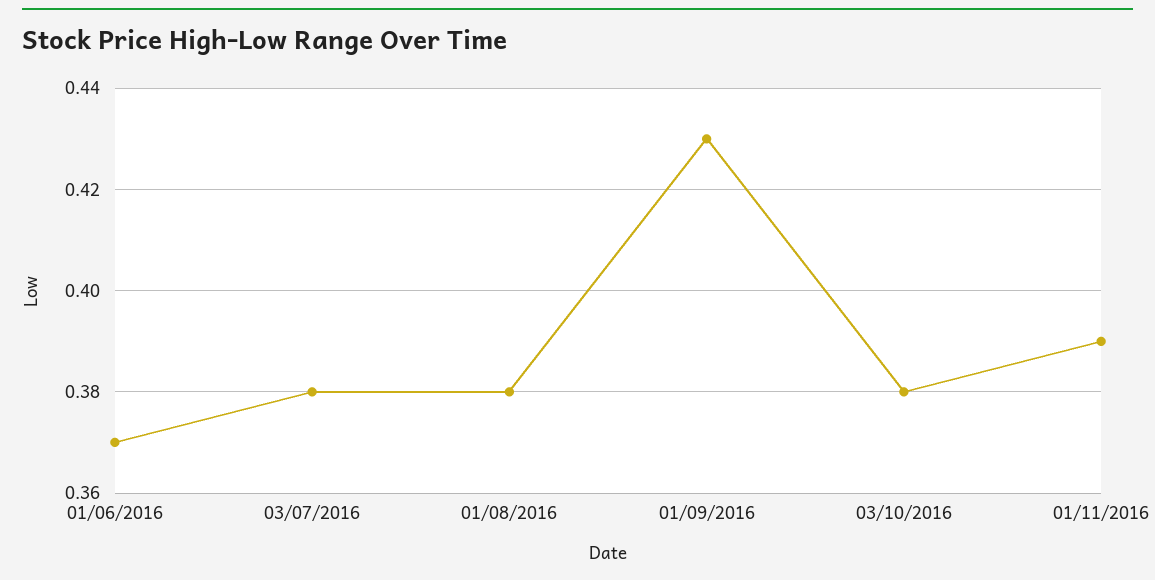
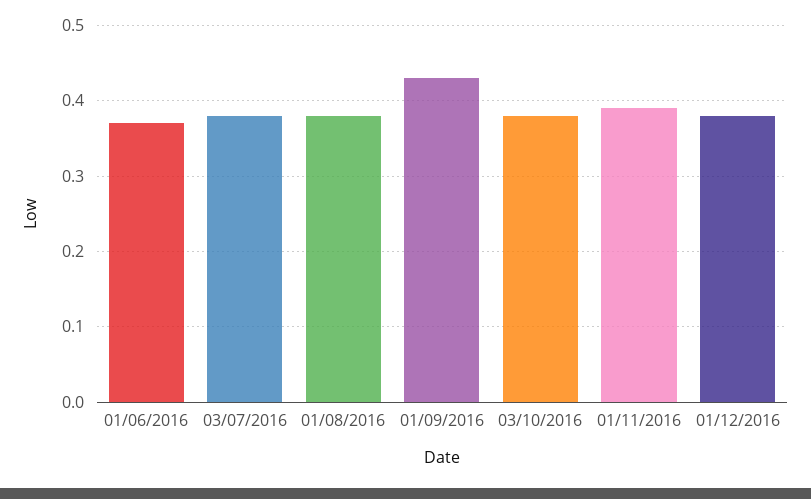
01/12/2016: none -> 0.38

